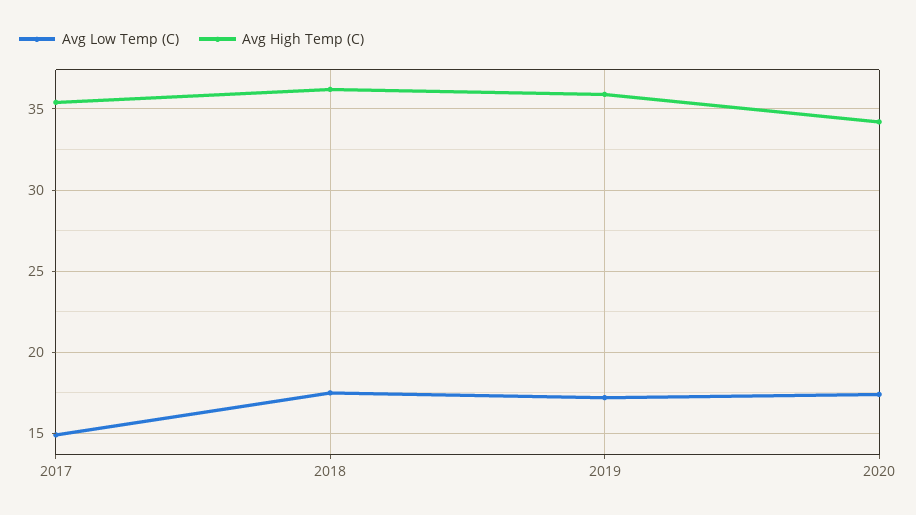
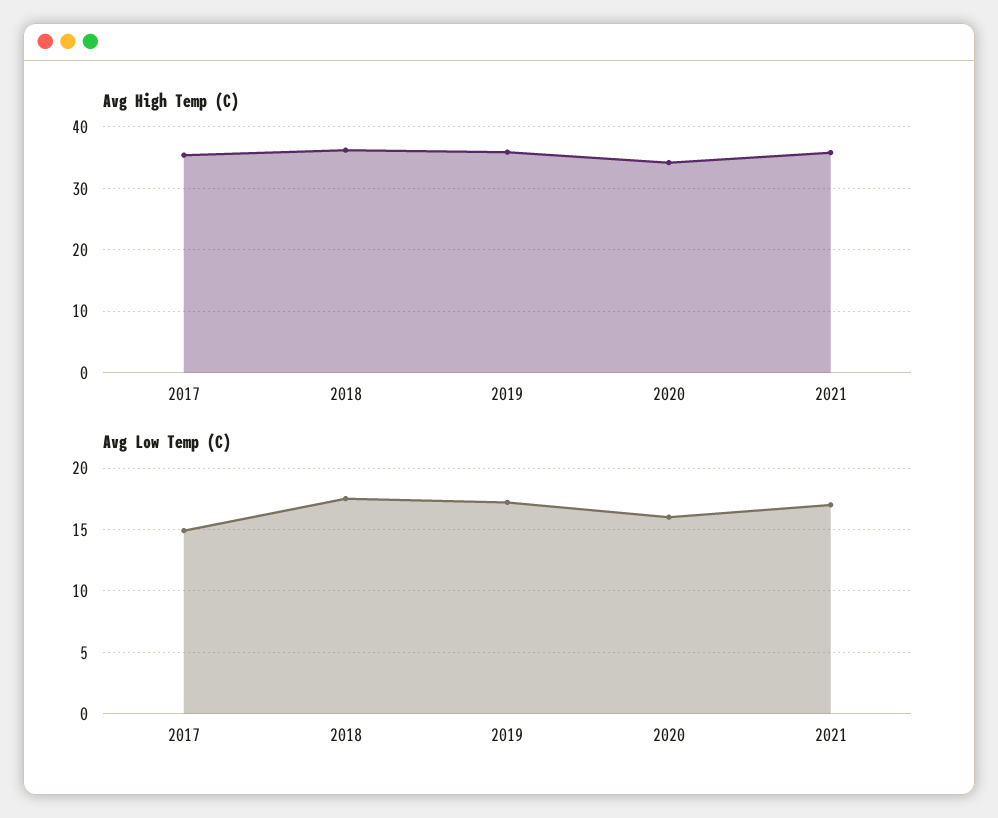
Avg Low Temp (C), 2020: 17.5 -> 16
Avg High Temp (C), 2021: none -> 36
Avg Low Temp (C), 2021: none -> 17

